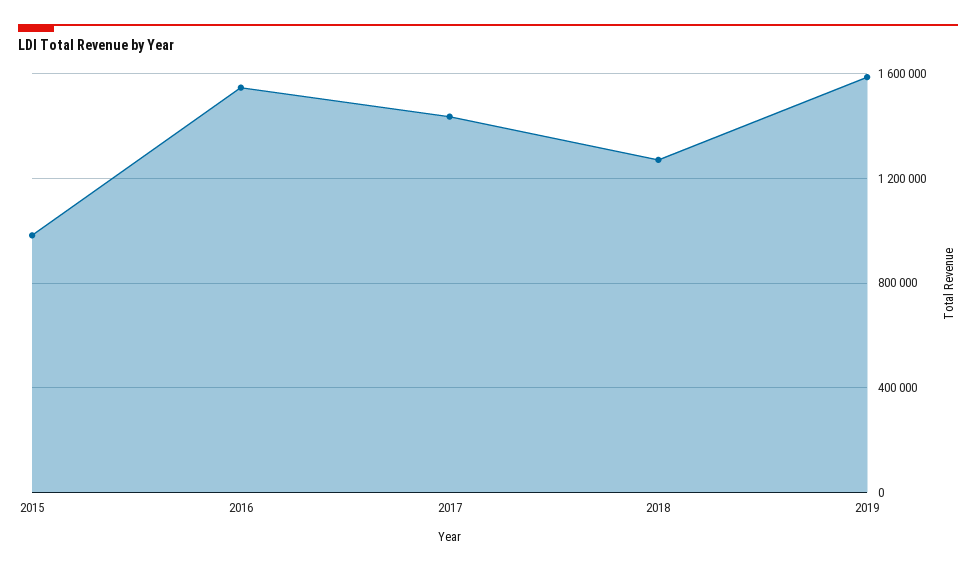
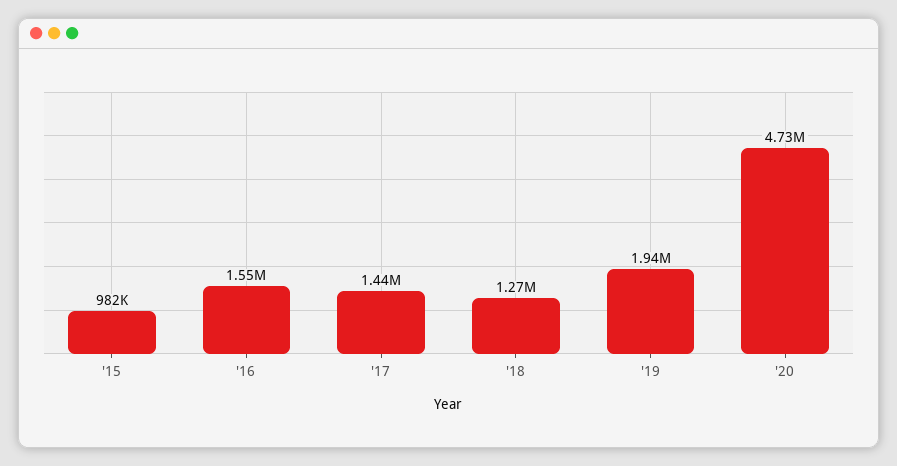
2019: 1600000 -> 1940000
'20: none -> 4730000

